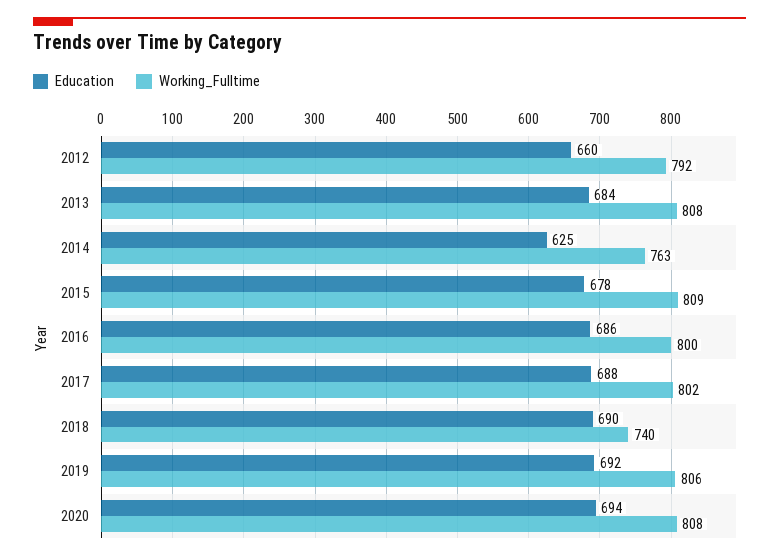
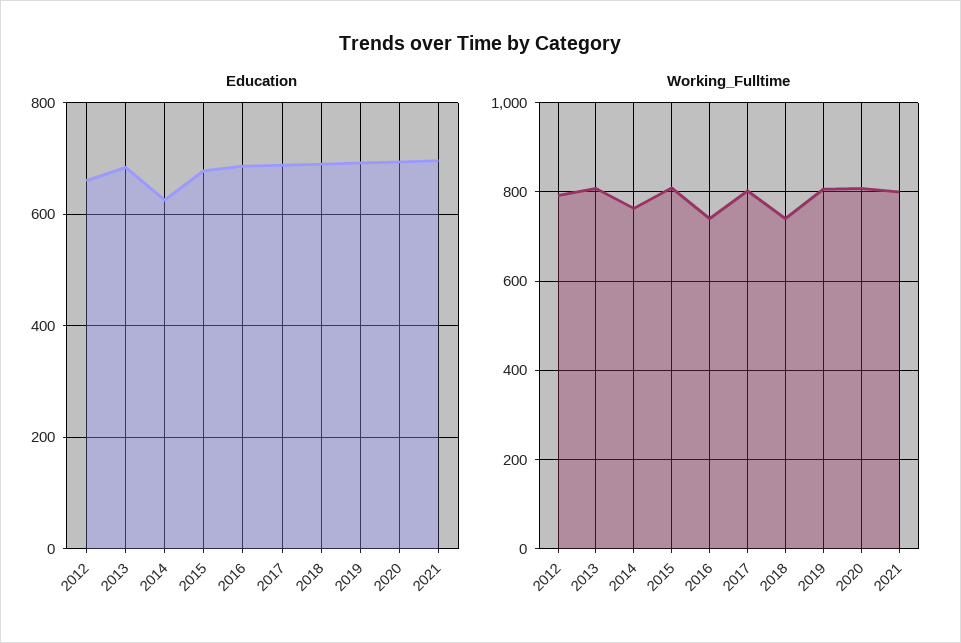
Working_Fulltime, 2016: 800 -> 740
Education, 2021: none -> 700
Working_Fulltime, 2021: none -> 800

